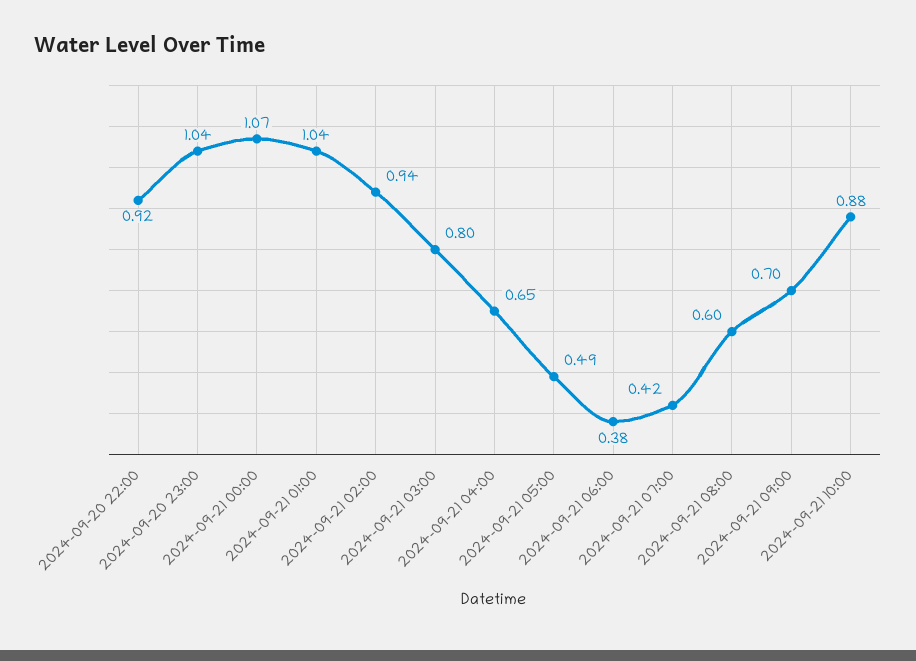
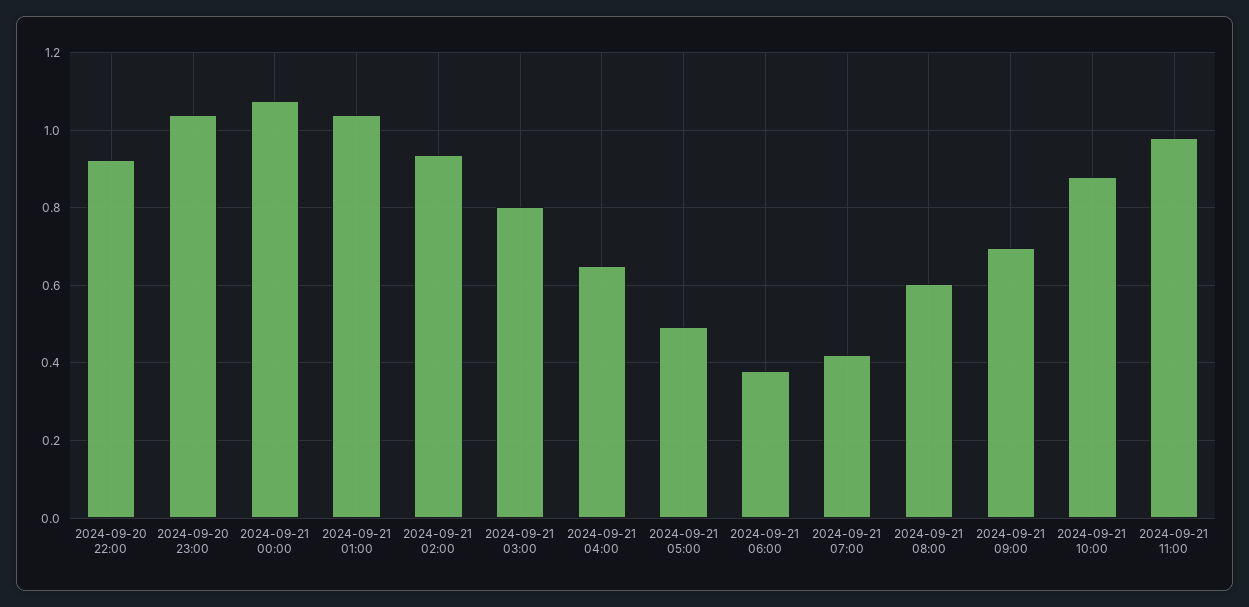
2024-09-21 11:00: none -> 0.98

